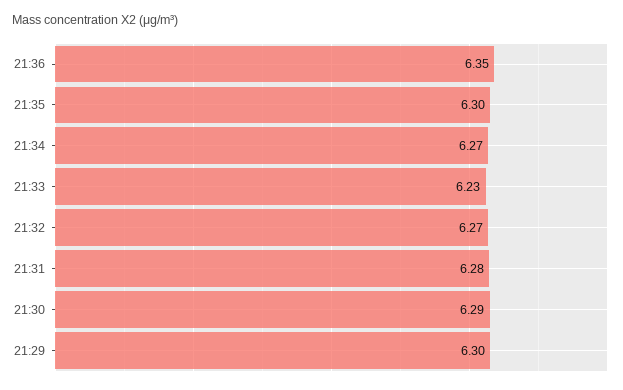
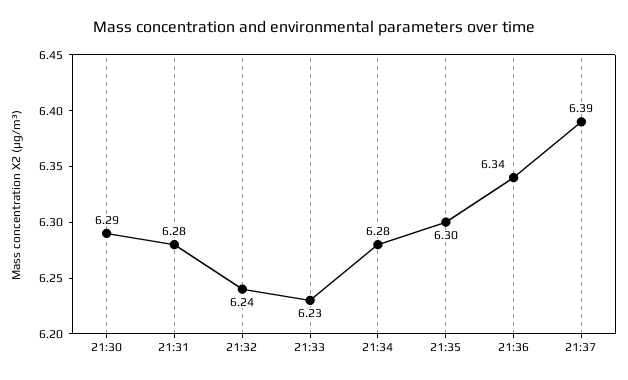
21:36: 6.35 -> 6.34
21:34: 6.27 -> 6.28
21:32: 6.27 -> 6.24
21:29: 6.3 -> none
21:37: none -> 6.39

